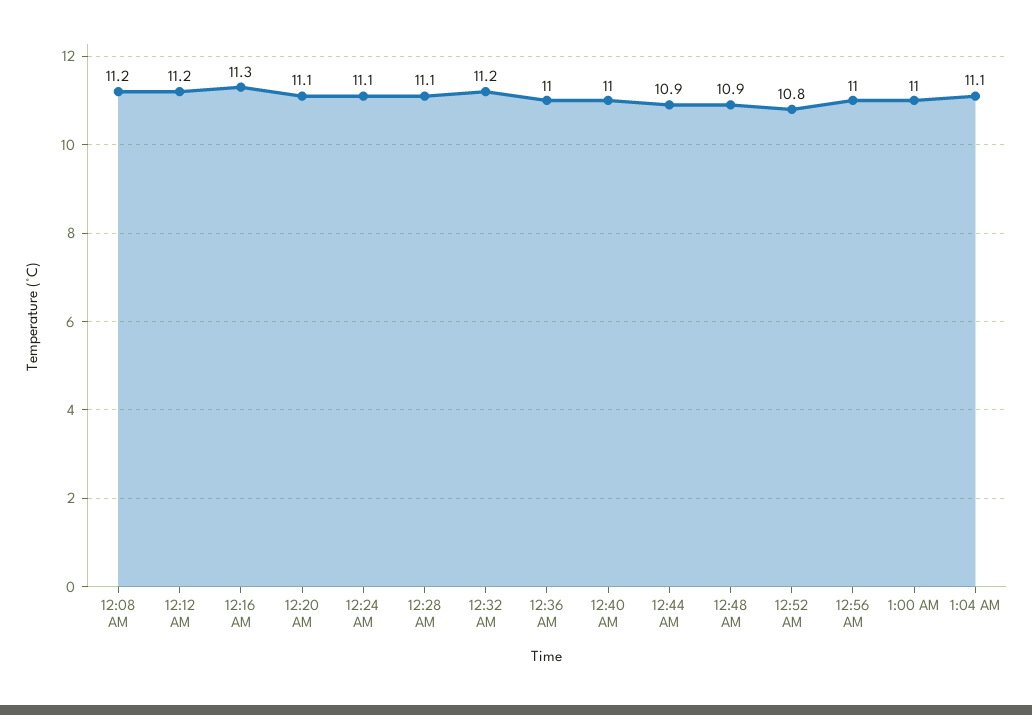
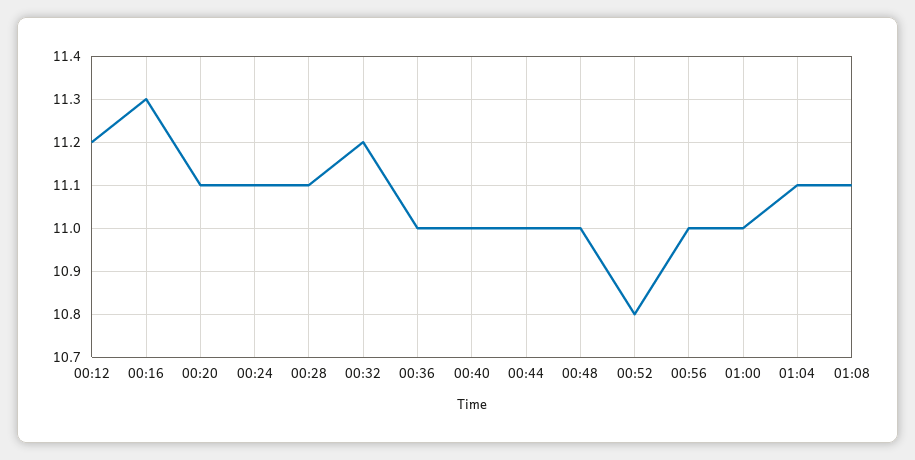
12:08 AM: 11.2 -> none
12:44 AM: 10.9 -> 11
12:48 AM: 10.9 -> 11
01:08: none -> 11.1

